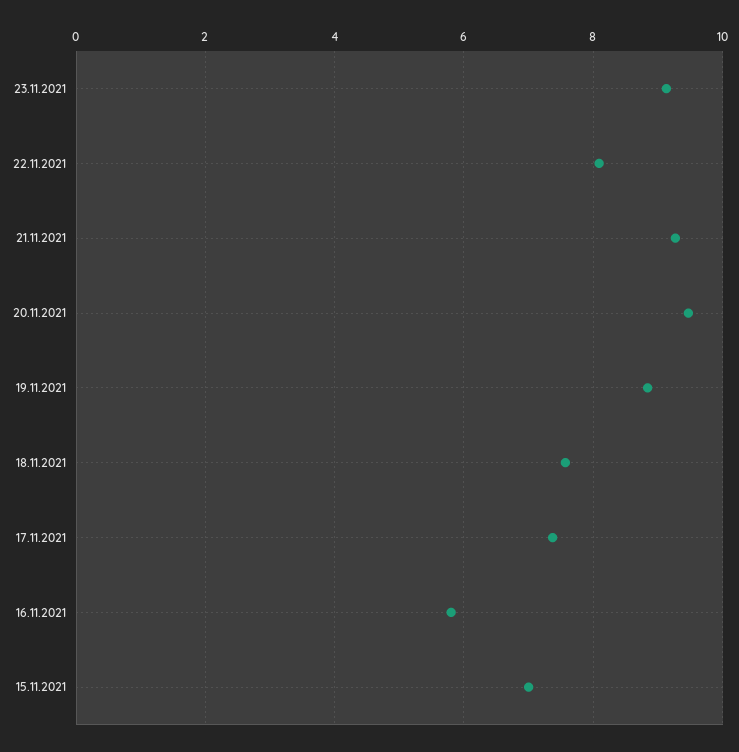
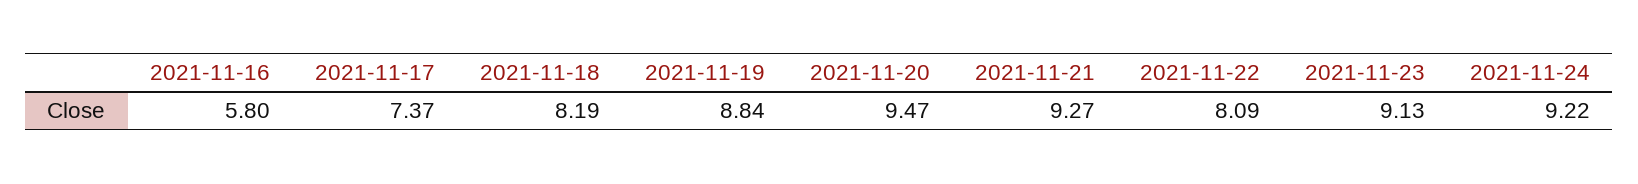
18.11.2021: 7.6 -> 8.19
15.11.2021: 7 -> none
2021-11-24: none -> 9.22

